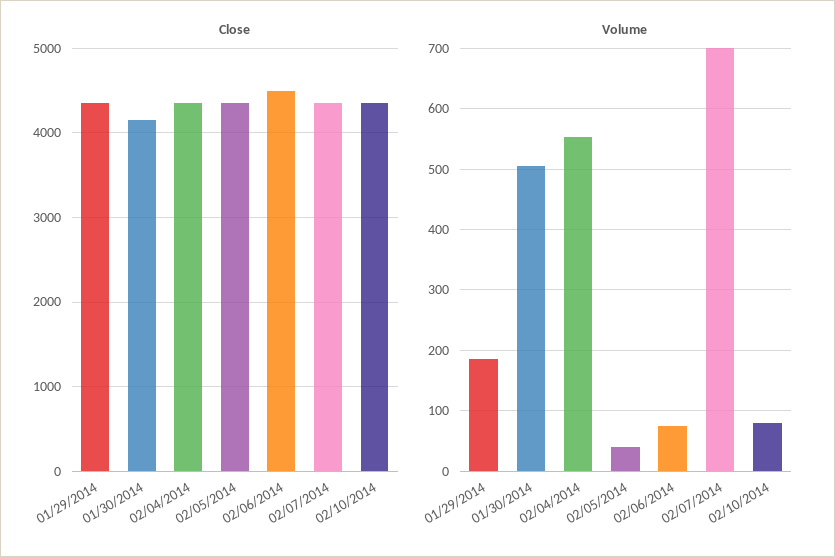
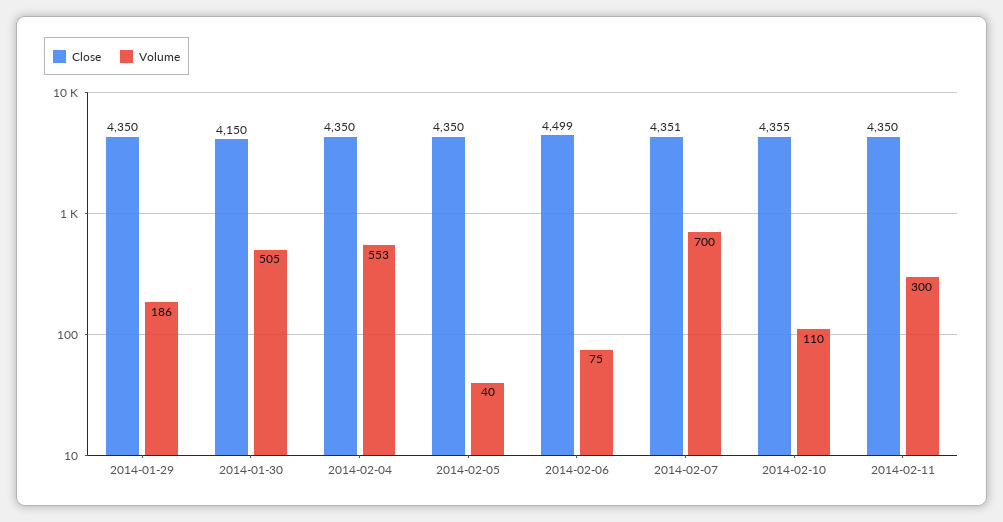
Volume, 02/10/2014: 80 -> 110
Close, 2014-02-11: none -> 4350
Volume, 2014-02-11: none -> 300

